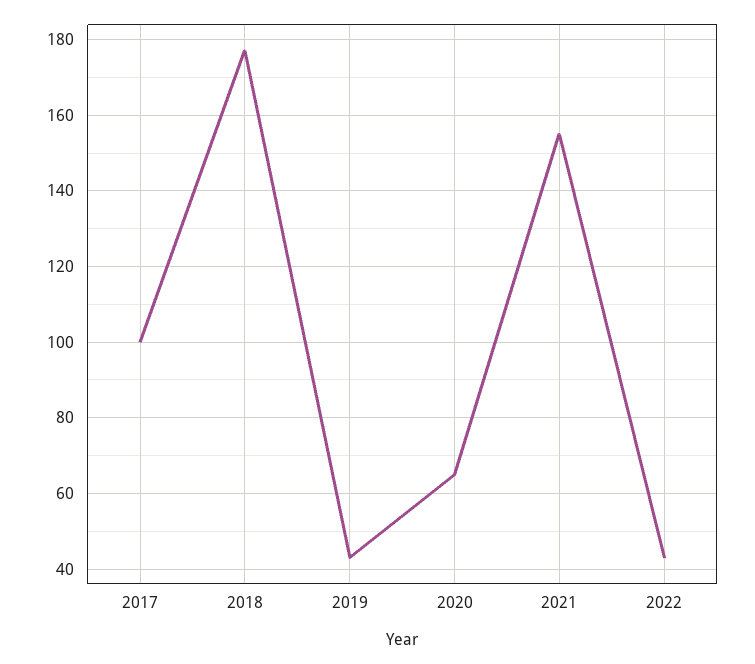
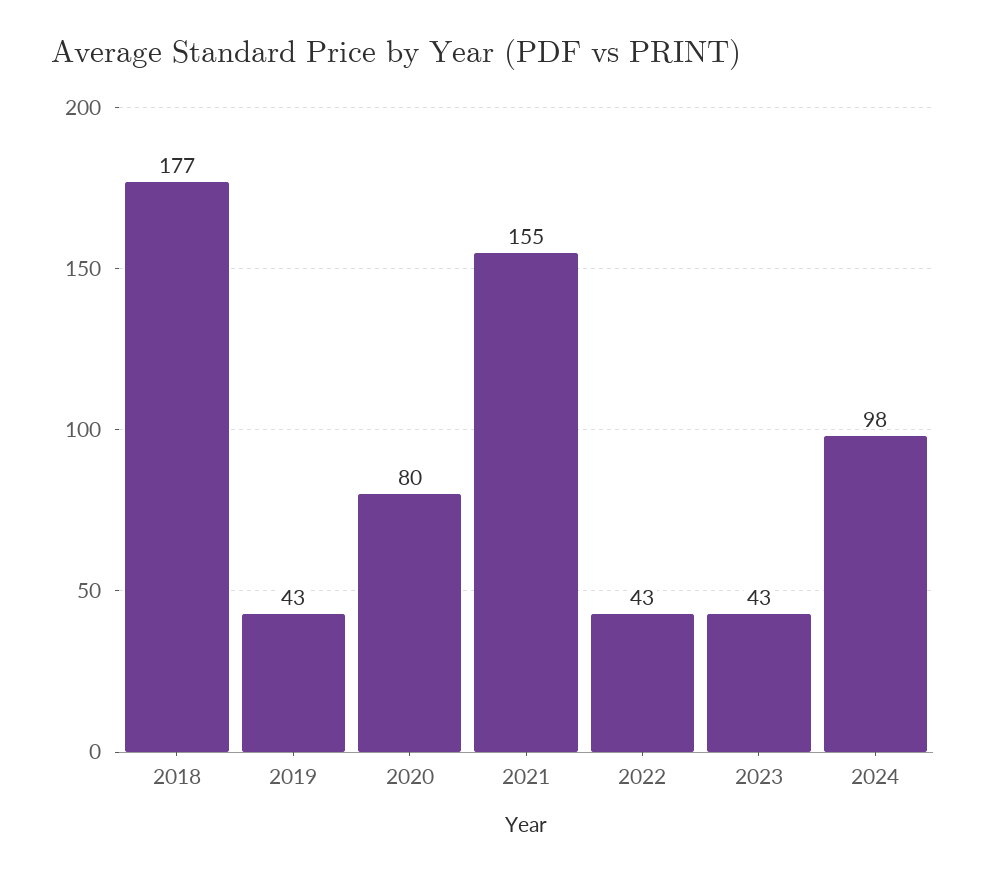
2017: 100 -> none
2020: 65 -> 80
2023: none -> 43
2024: none -> 98

